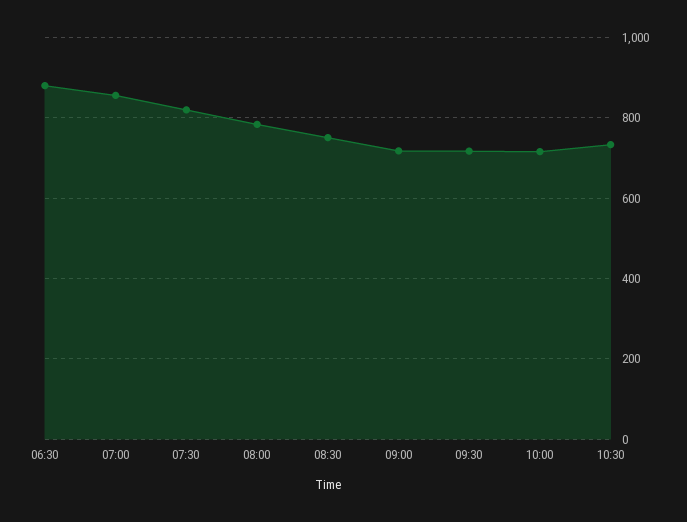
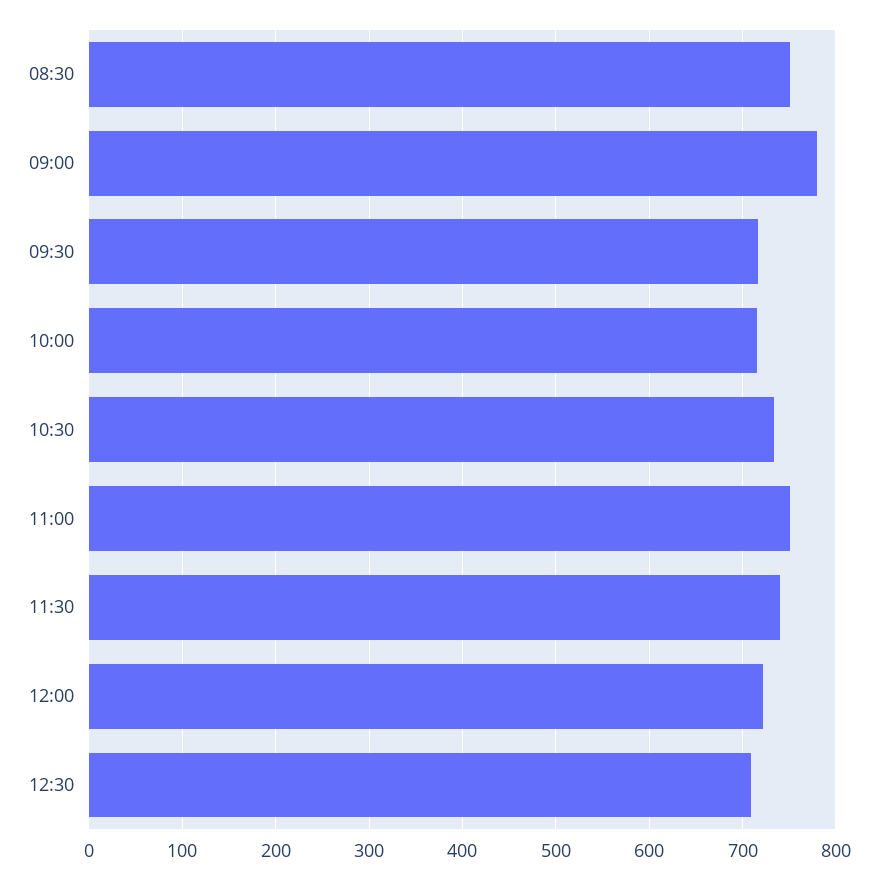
06:30: 880 -> none
07:00: 860 -> none
07:30: 820 -> none
08:00: 780 -> none
09:00: 720 -> 780
11:00: none -> 750
11:30: none -> 740
12:00: none -> 720
12:30: none -> 710

